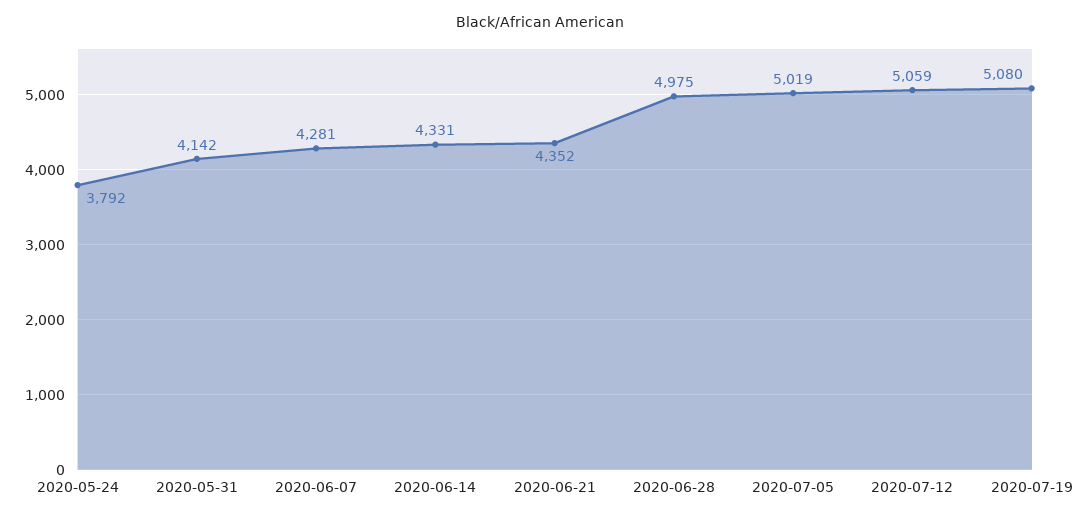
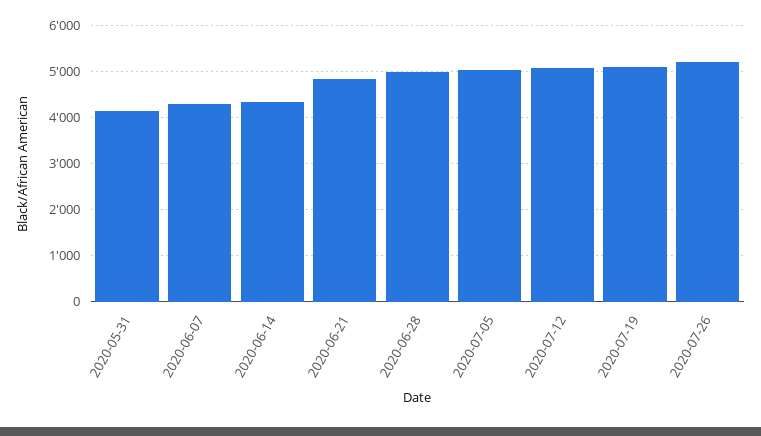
2020-05-24: 3792 -> none
2020-06-21: 4352 -> 4800
2020-07-26: none -> 5200

